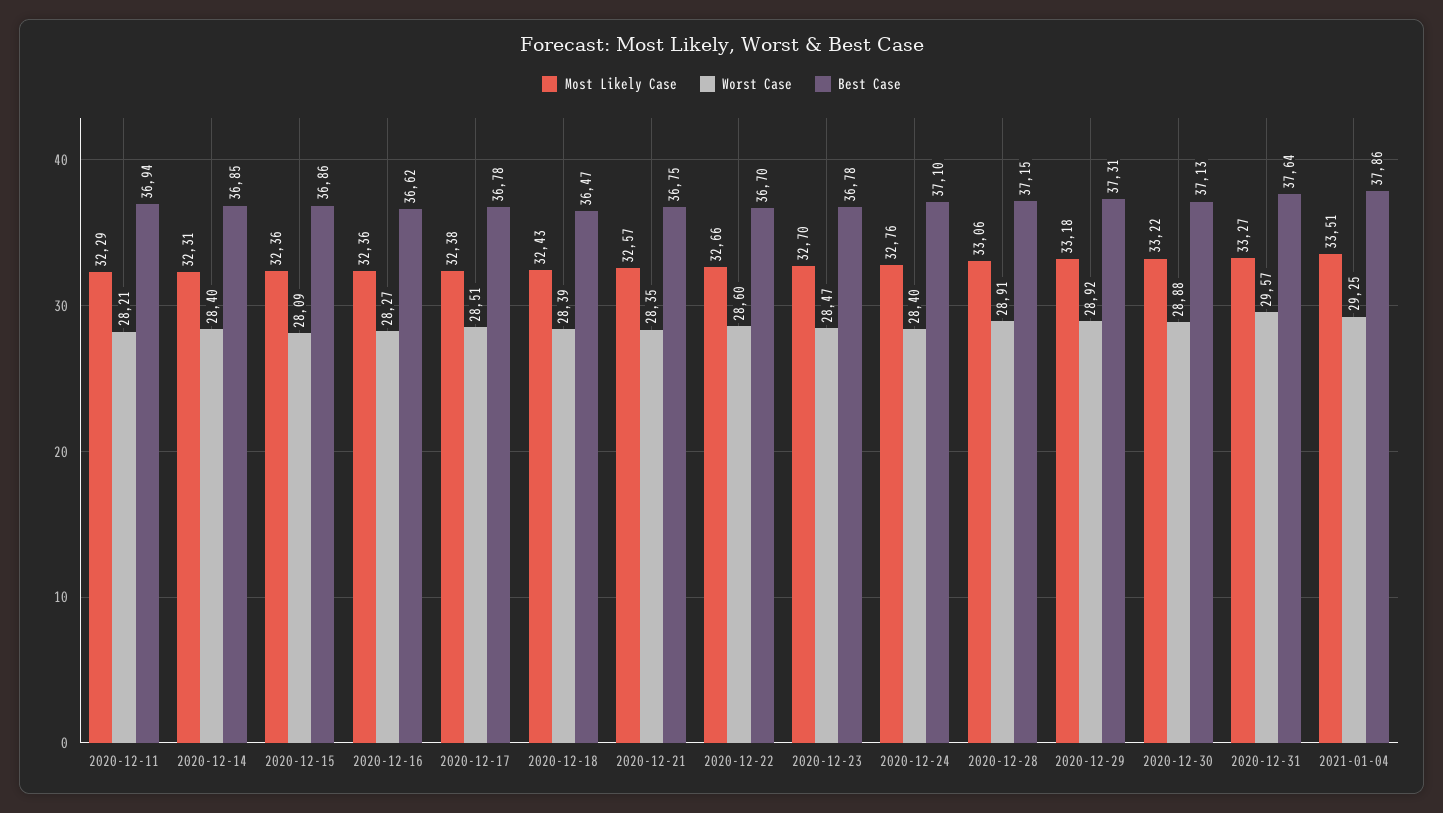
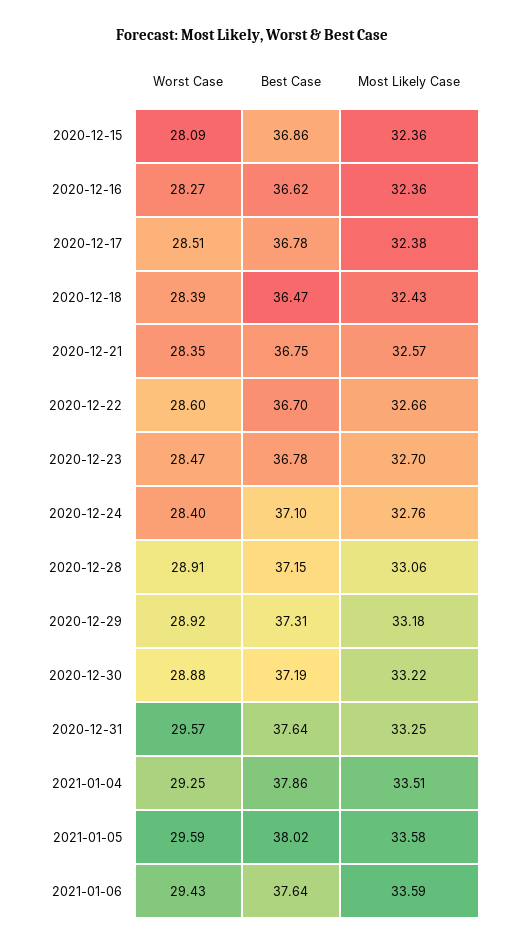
Most Likely Case, 2020-12-11: 32.29 -> none
Worst Case, 2020-12-11: 28.21 -> none
Best Case, 2020-12-11: 36.94 -> none
Most Likely Case, 2020-12-14: 32.31 -> none
Worst Case, 2020-12-14: 28.4 -> none
Best Case, 2020-12-14: 36.85 -> none
Best Case, 2020-12-30: 37.13 -> 37.19
Most Likely Case, 2020-12-31: 33.27 -> 33.25
Worst Case, 2021-01-05: none -> 29.59
Best Case, 2021-01-05: none -> 38.02
Most Likely Case, 2021-01-05: none -> 33.58
Worst Case, 2021-01-06: none -> 29.43
Best Case, 2021-01-06: none -> 37.64
Most Likely Case, 2021-01-06: none -> 33.59

